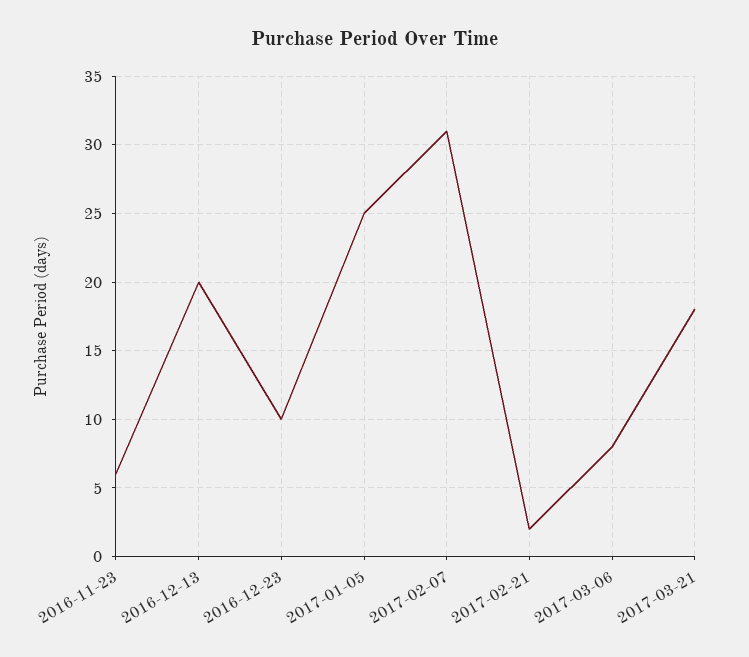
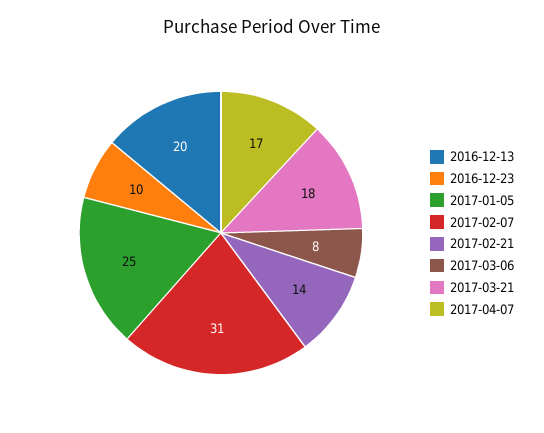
2016-11-23: 6 -> none
2017-02-21: 2 -> 14
2017-04-07: none -> 17

